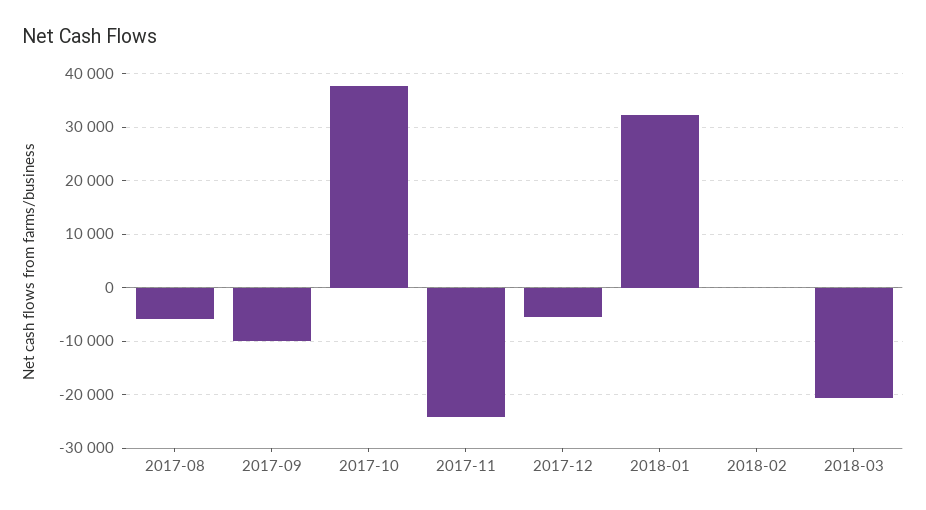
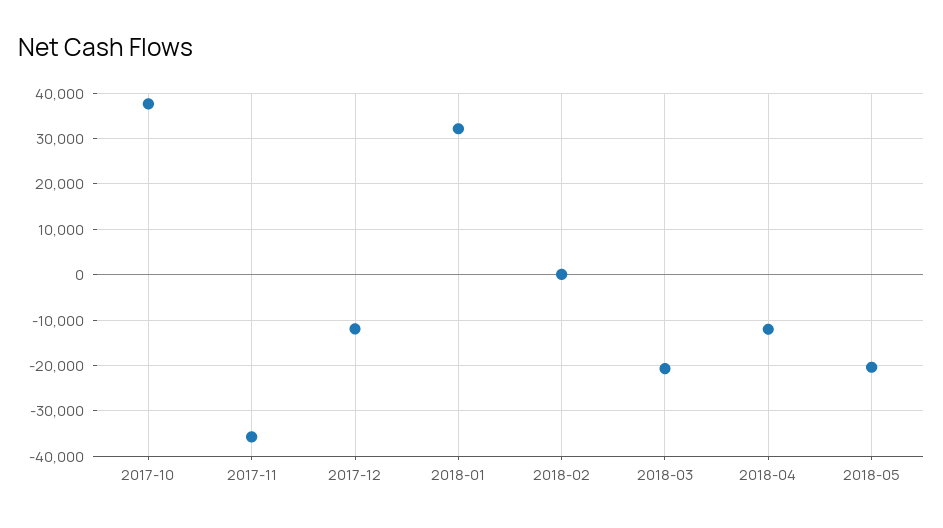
2017-08: -6000 -> none
2017-09: -10000 -> none
2017-11: -24000 -> -36000
2017-12: -6000 -> -12000
2018-04: none -> -12000
2018-05: none -> -20000

